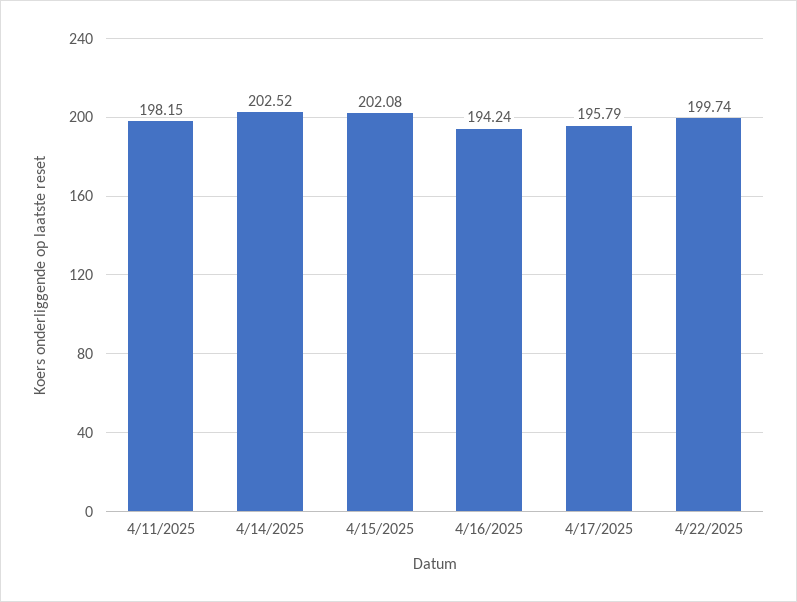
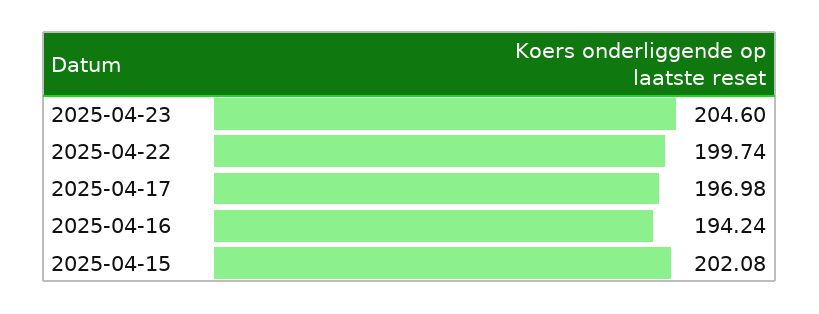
4/11/2025: 198.15 -> none
4/14/2025: 202.52 -> none
4/17/2025: 195.79 -> 196.98
2025-04-23: none -> 204.6

